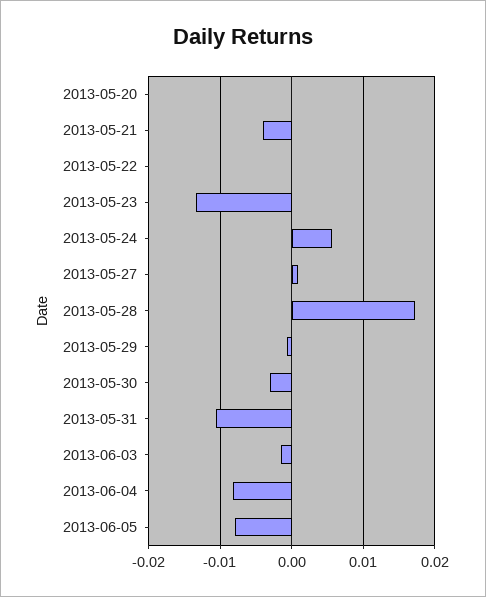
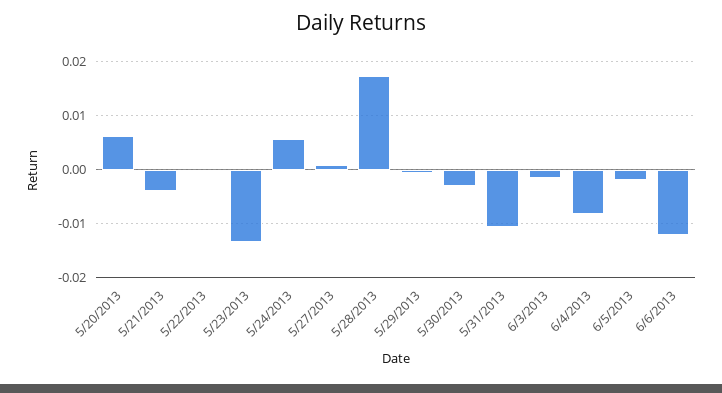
2013-05-20: 0 -> 0.006
2013-06-05: -0.008 -> -0.002
6/6/2013: none -> -0.012

